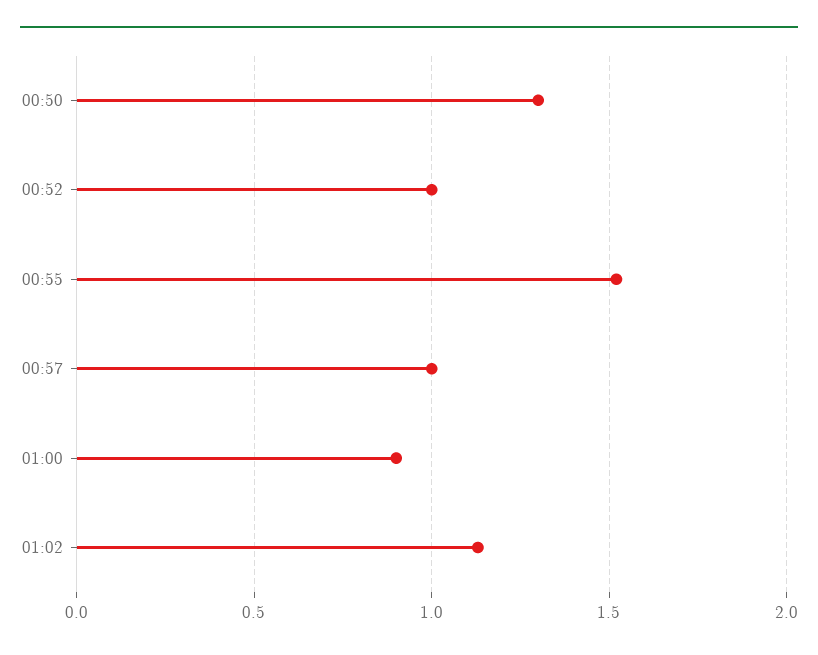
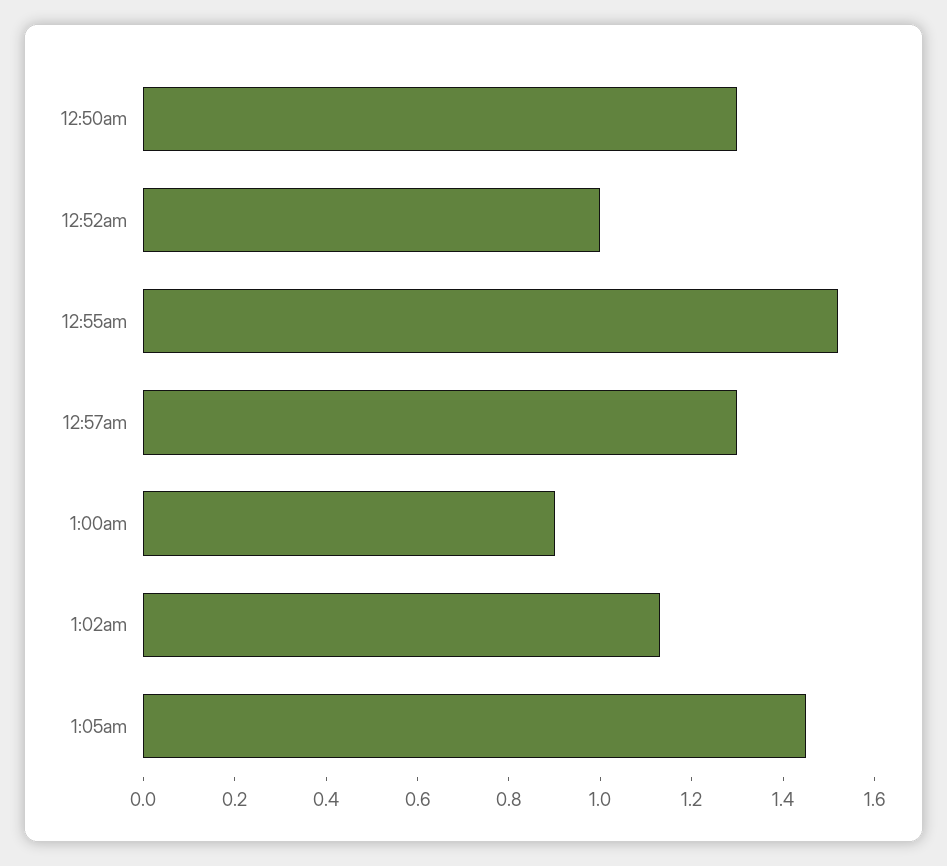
00:57: 1 -> 1.3
1:05am: none -> 1.45

